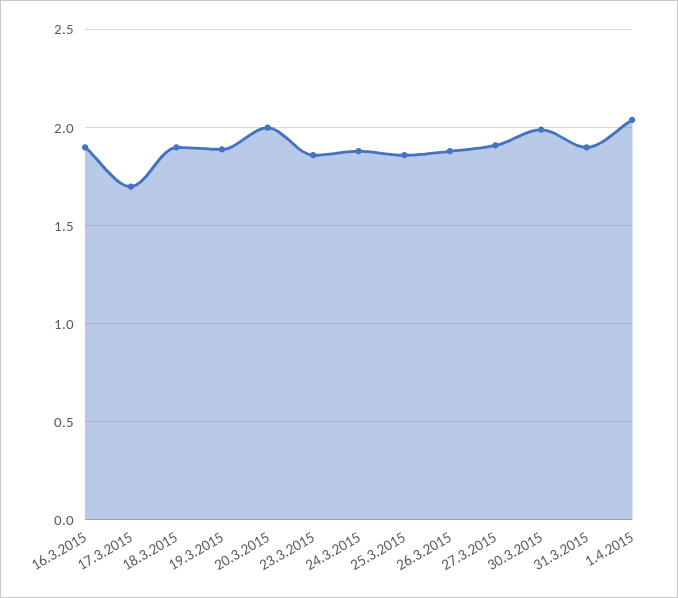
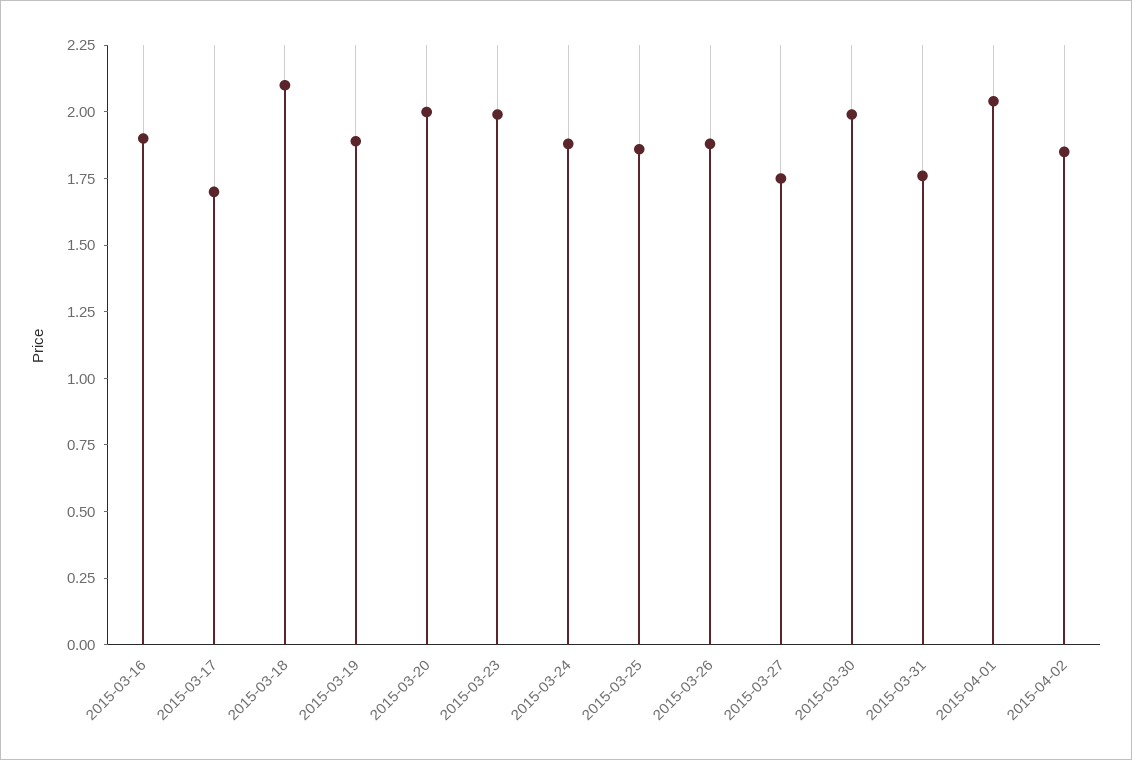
18.3.2015: 1.9 -> 2.1
23.3.2015: 1.85 -> 2
27.3.2015: 1.9 -> 1.75
31.3.2015: 1.9 -> 1.75
2015-04-02: none -> 1.85

